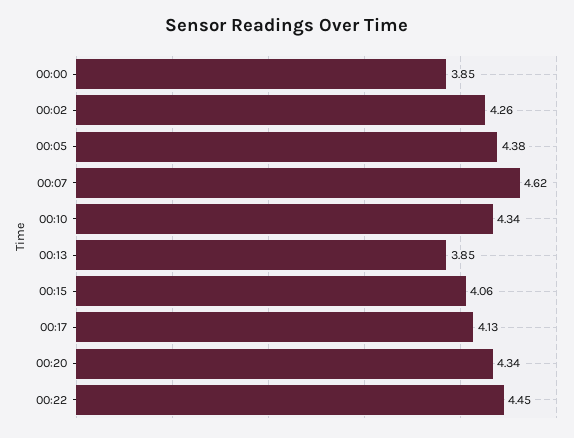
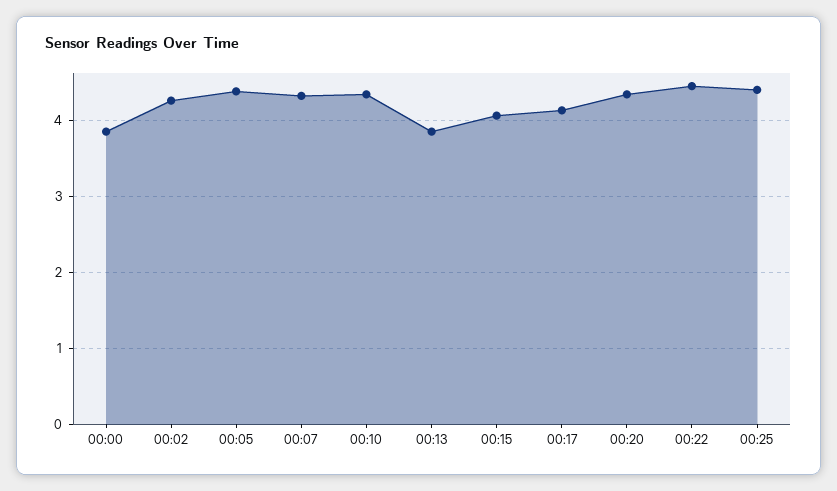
00:07: 4.62 -> 4.3
00:25: none -> 4.4

